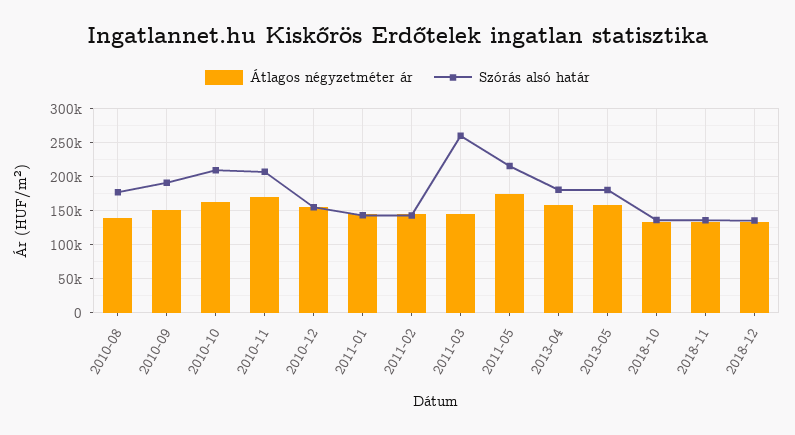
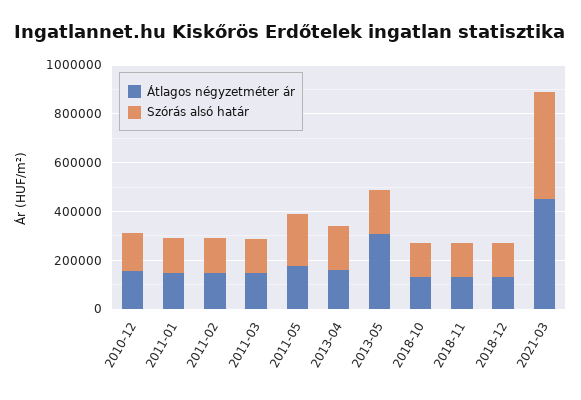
Átlagos négyzetméter ár, 2010-08: 140000 -> none
Szórás alsó határ, 2010-08: 180000 -> none
Átlagos négyzetméter ár, 2010-09: 150000 -> none
Szórás alsó határ, 2010-09: 190000 -> none
Átlagos négyzetméter ár, 2010-10: 160000 -> none
Szórás alsó határ, 2010-10: 210000 -> none
Átlagos négyzetméter ár, 2010-11: 170000 -> none
Szórás alsó határ, 2010-11: 210000 -> none
Szórás alsó határ, 2011-03: 260000 -> 150000
Átlagos négyzetméter ár, 2013-05: 160000 -> 300000
Átlagos négyzetméter ár, 2021-03: none -> 450000
Szórás alsó határ, 2021-03: none -> 450000

